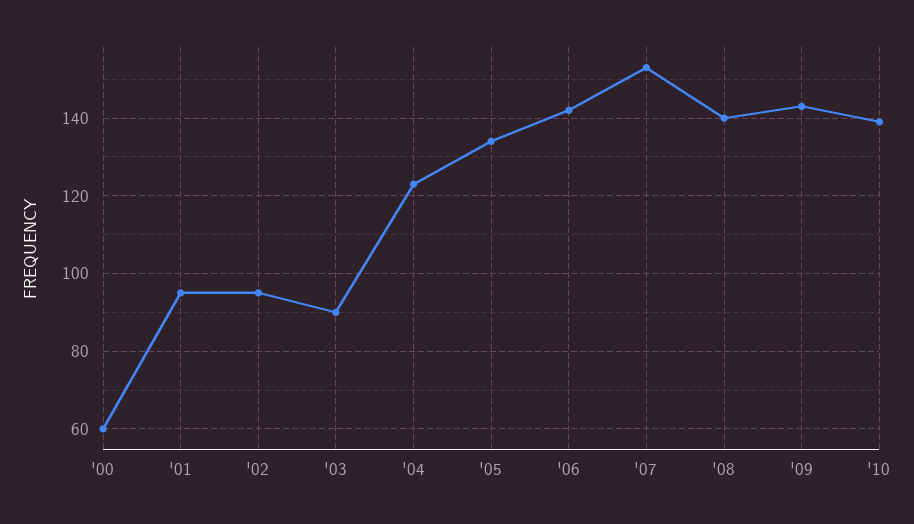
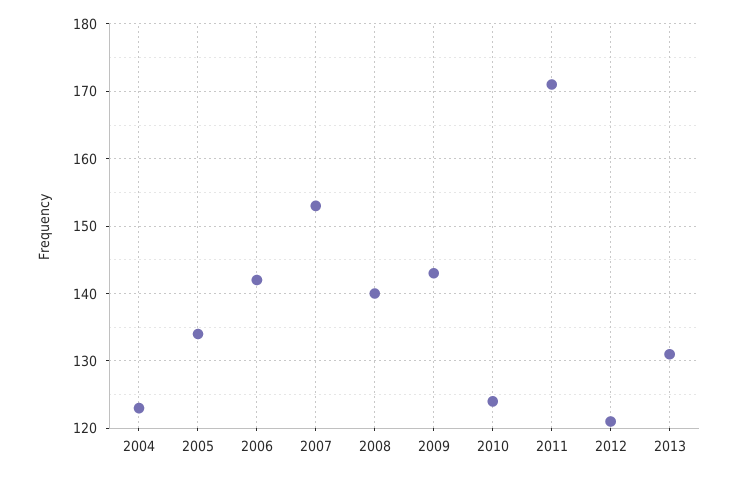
'00: 60 -> none
'01: 95 -> none
'02: 95 -> none
'03: 90 -> none
'10: 140 -> 124
2011: none -> 171
2012: none -> 121
2013: none -> 131

